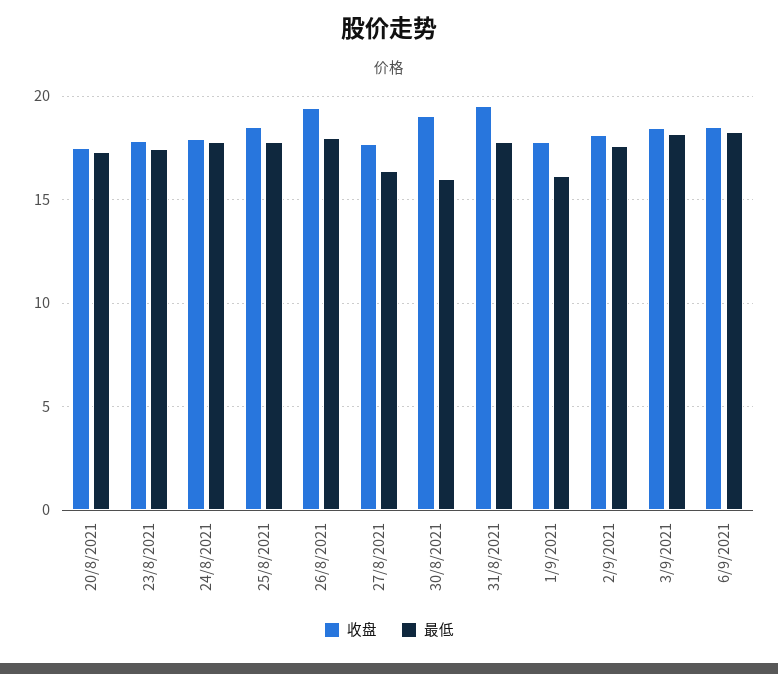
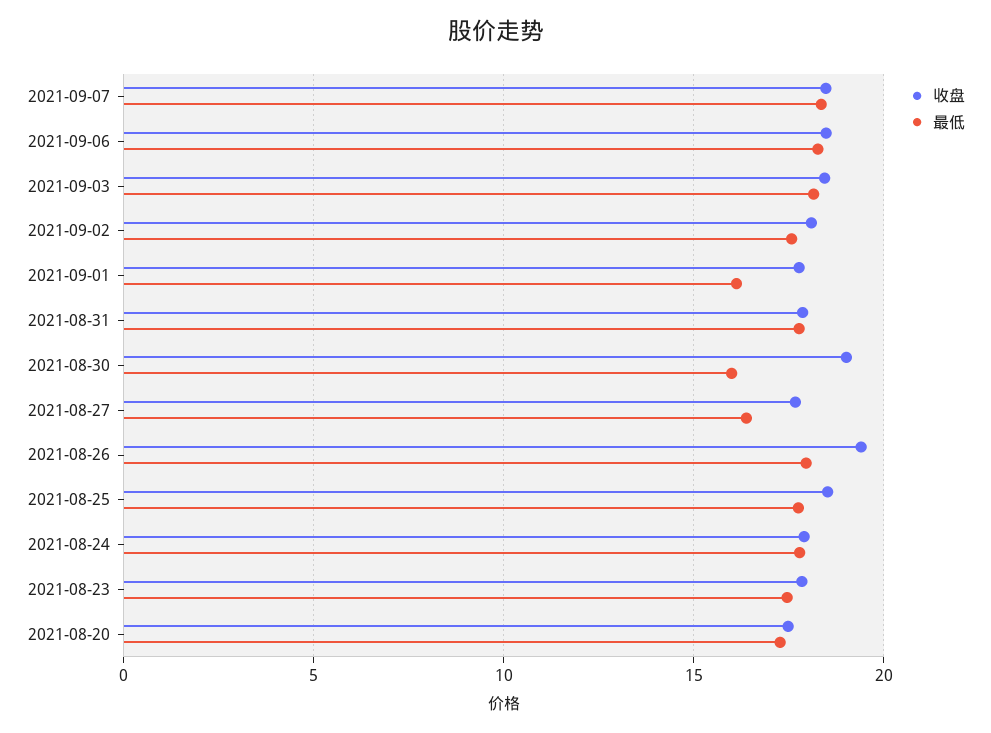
收盘, 31/8/2021: 19.5 -> 18
收盘, 2021-09-07: none -> 18.5
最低, 2021-09-07: none -> 18.5

